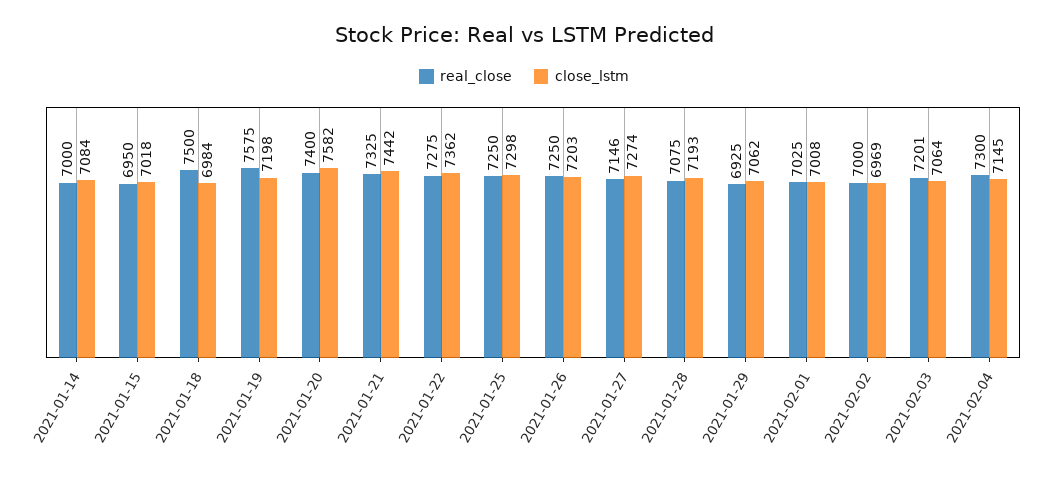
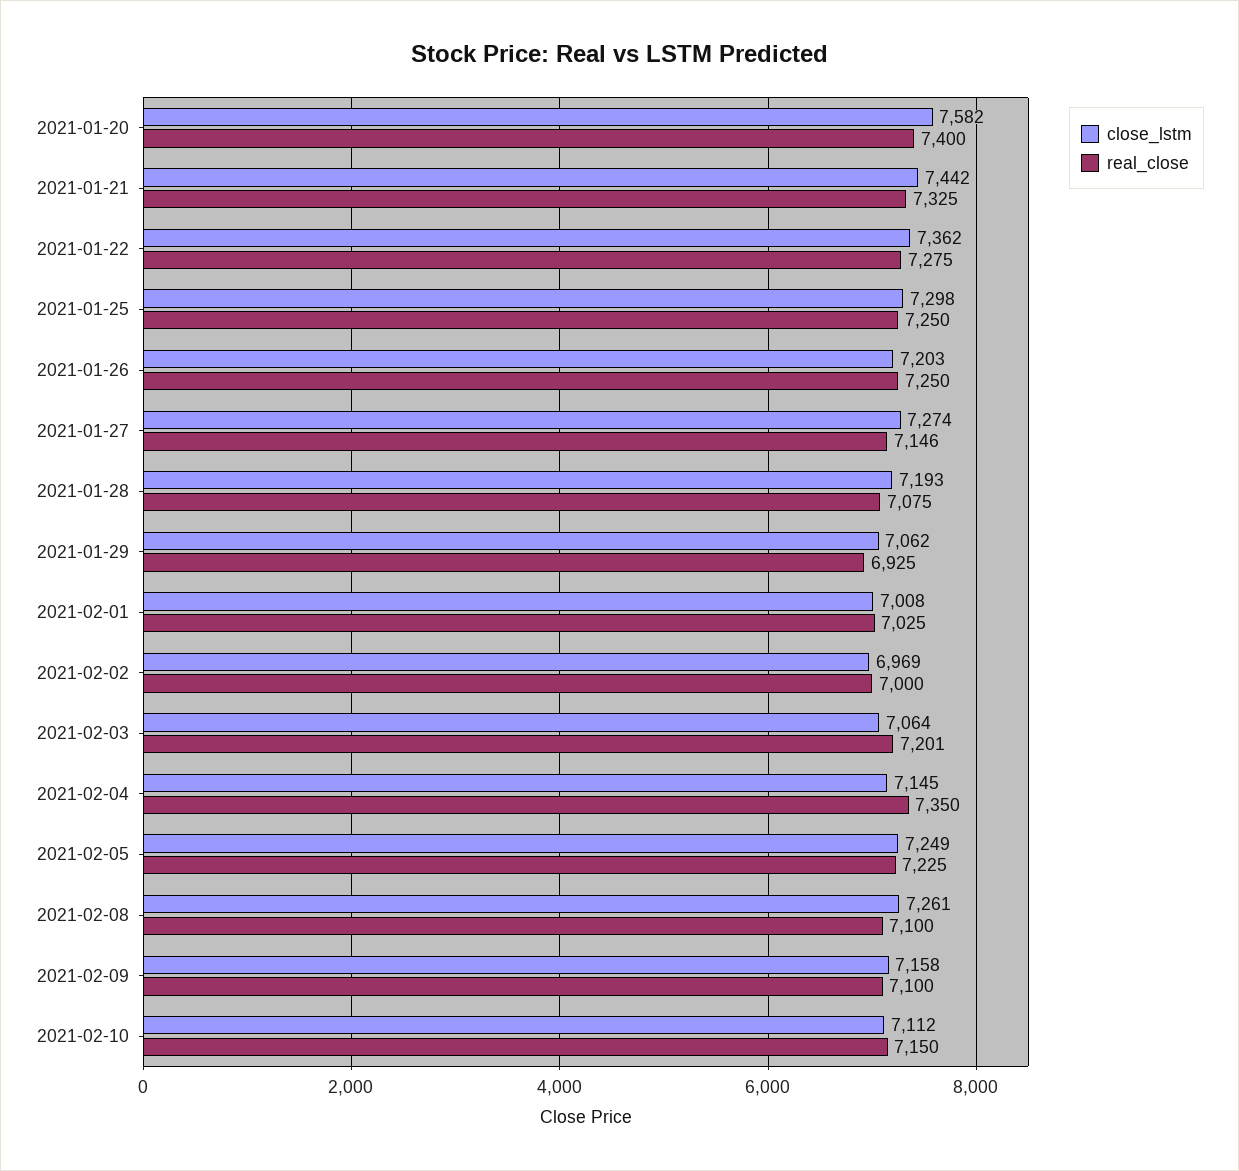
real_close, 2021-01-14: 7000 -> none
close_lstm, 2021-01-14: 7084 -> none
real_close, 2021-01-15: 6950 -> none
close_lstm, 2021-01-15: 7018 -> none
real_close, 2021-01-18: 7500 -> none
close_lstm, 2021-01-18: 6984 -> none
real_close, 2021-01-19: 7575 -> none
close_lstm, 2021-01-19: 7198 -> none
real_close, 2021-02-04: 7300 -> 7350
close_lstm, 2021-02-05: none -> 7249
real_close, 2021-02-05: none -> 7225
close_lstm, 2021-02-08: none -> 7261
real_close, 2021-02-08: none -> 7100
close_lstm, 2021-02-09: none -> 7158
real_close, 2021-02-09: none -> 7100
close_lstm, 2021-02-10: none -> 7112
real_close, 2021-02-10: none -> 7150

